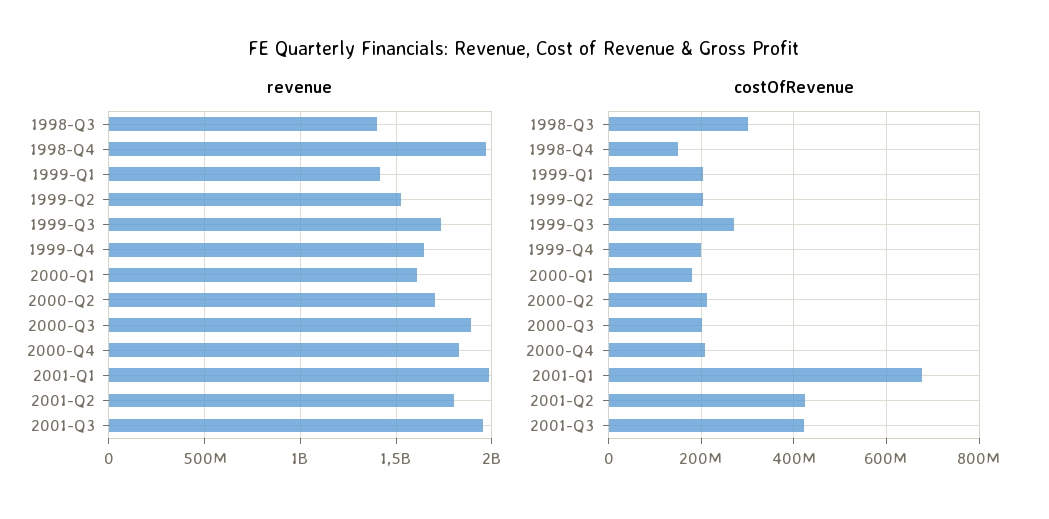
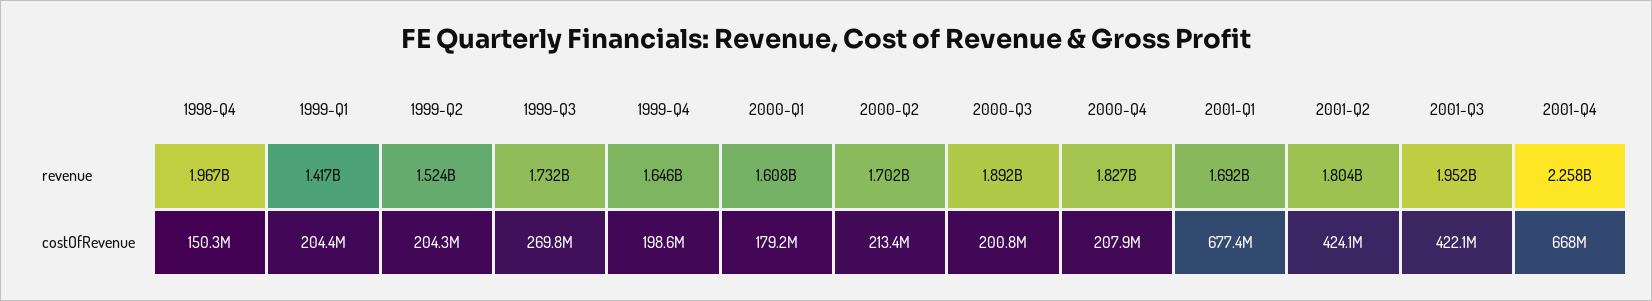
revenue, 1998-Q3: 1400000000 -> none
revenue, 2001-Q1: 2000000000 -> 1692000000
costOfRevenue, 1998-Q3: 300000000 -> none
revenue, 2001-Q4: none -> 2258000000
costOfRevenue, 2001-Q4: none -> 668000000

